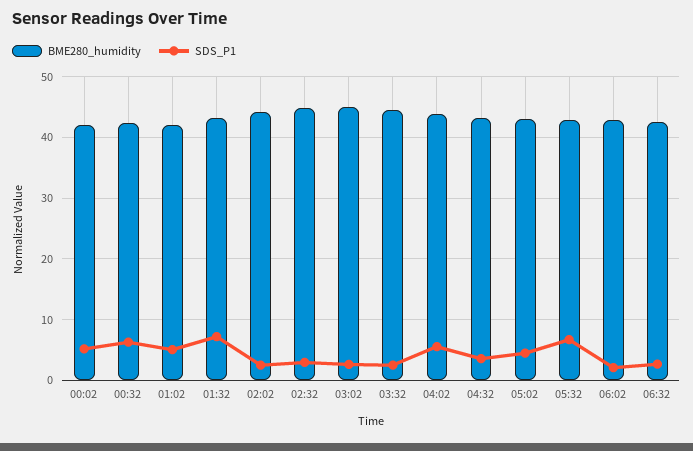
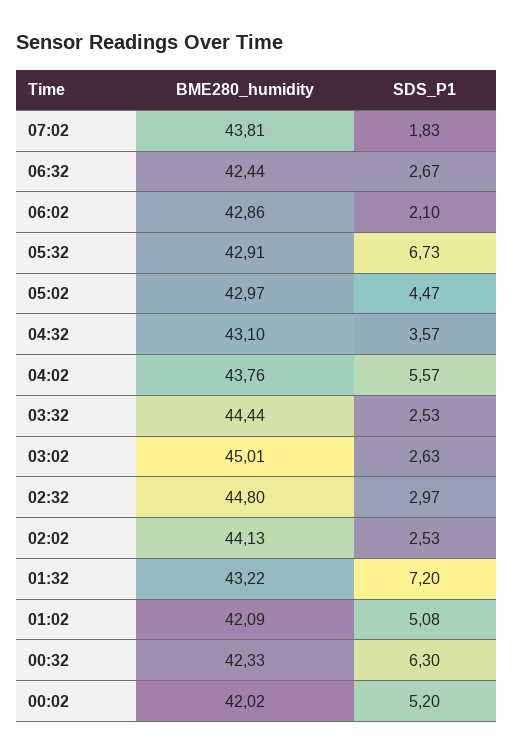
BME280_humidity, 07:02: none -> 43.81
SDS_P1, 07:02: none -> 1.83

